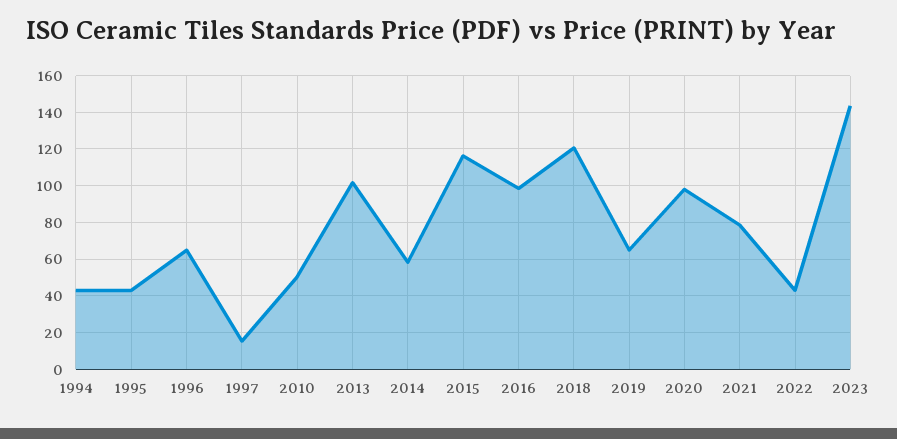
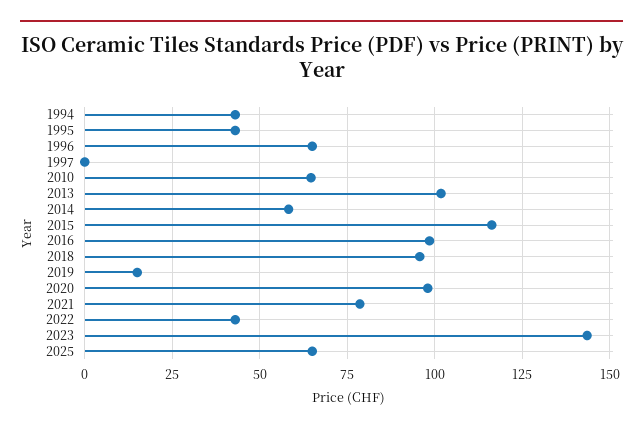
1997: 15 -> 0
2010: 50 -> 65
2018: 120 -> 95
2019: 65 -> 15
2025: none -> 65

